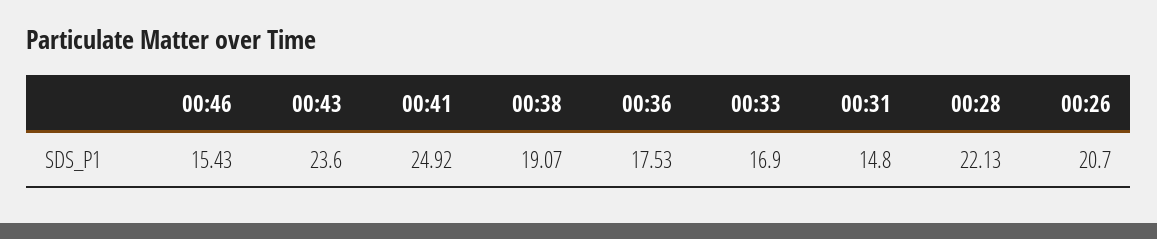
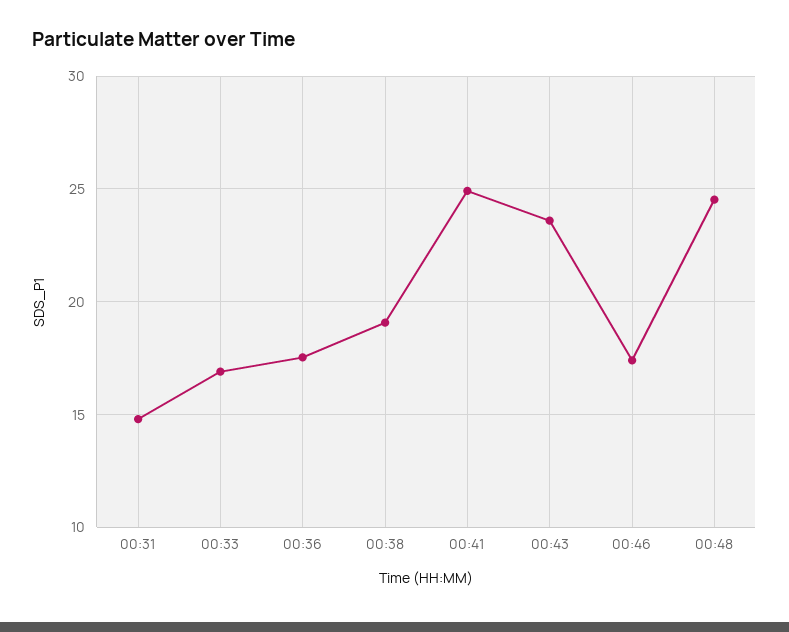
00:46: 15.43 -> 17.5
00:28: 22.13 -> none
00:26: 20.7 -> none
00:48: none -> 24.5

